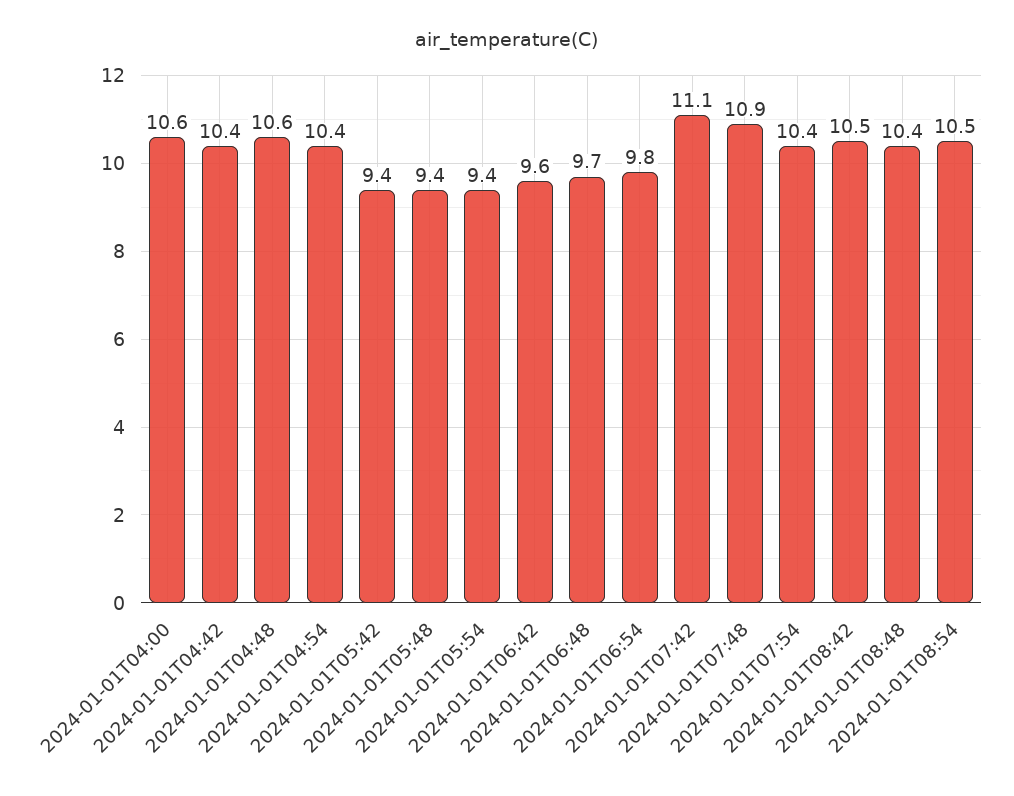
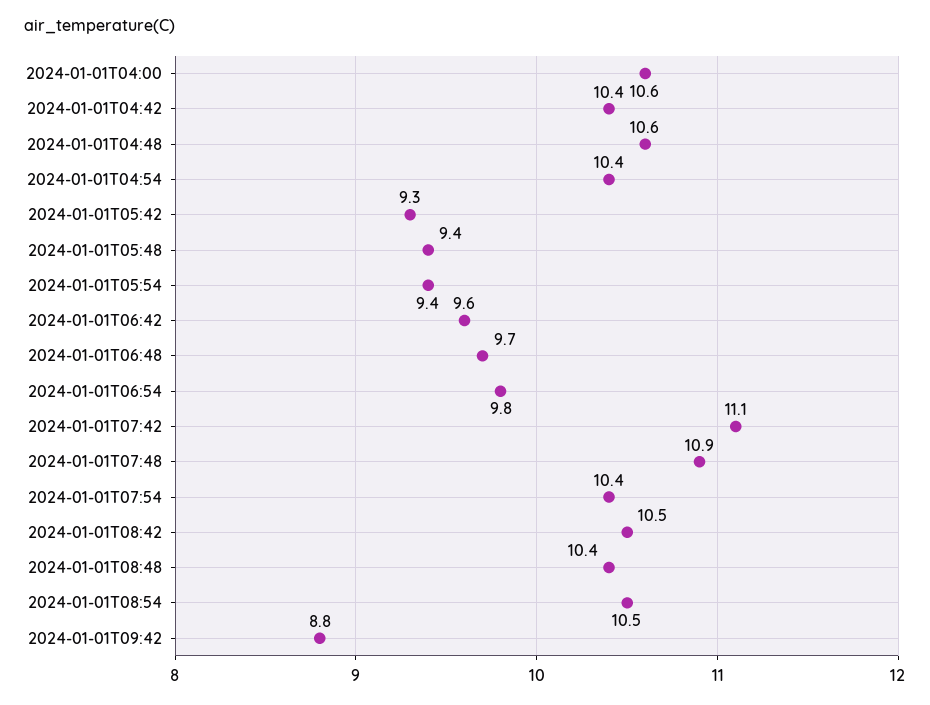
2024-01-01T05:42: 9.4 -> 9.3
2024-01-01T09:42: none -> 8.8

